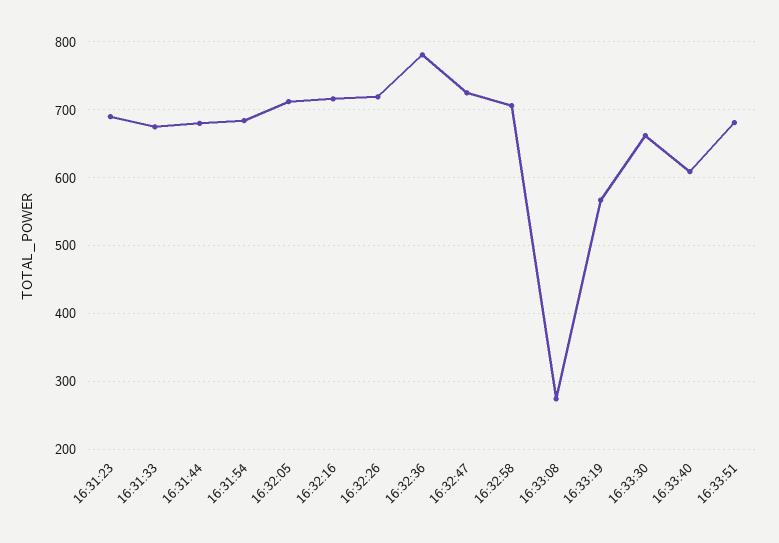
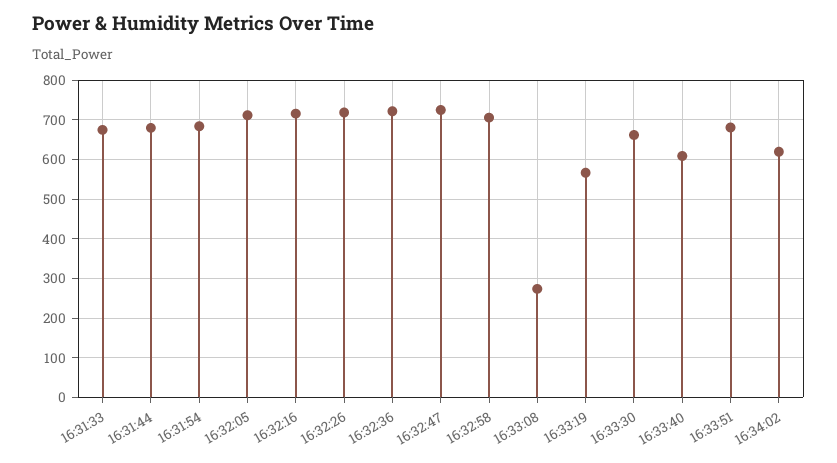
16:31:23: 690 -> none
16:32:36: 780 -> 720
16:34:02: none -> 620

